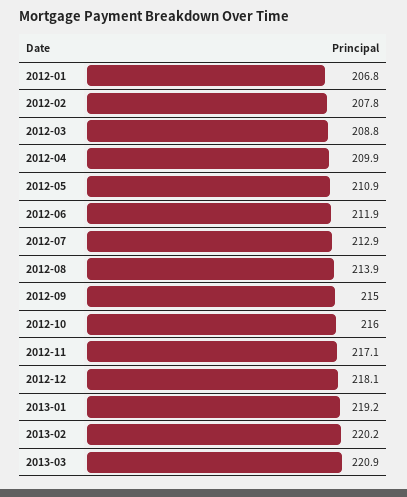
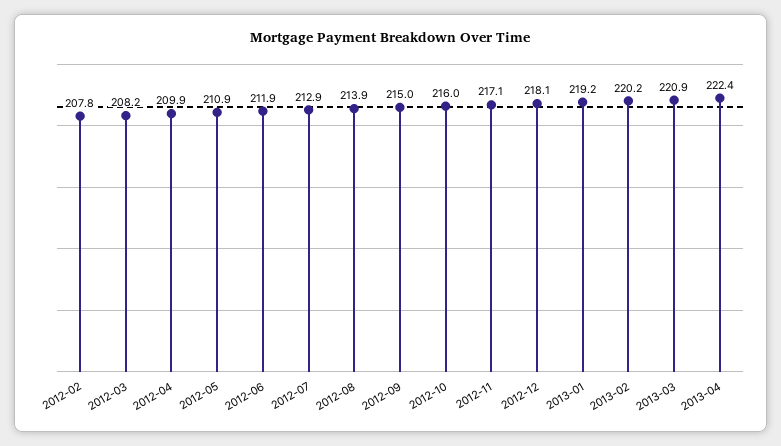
2012-01: 206.8 -> none
2012-03: 208.8 -> 208.2
2013-04: none -> 222.4

